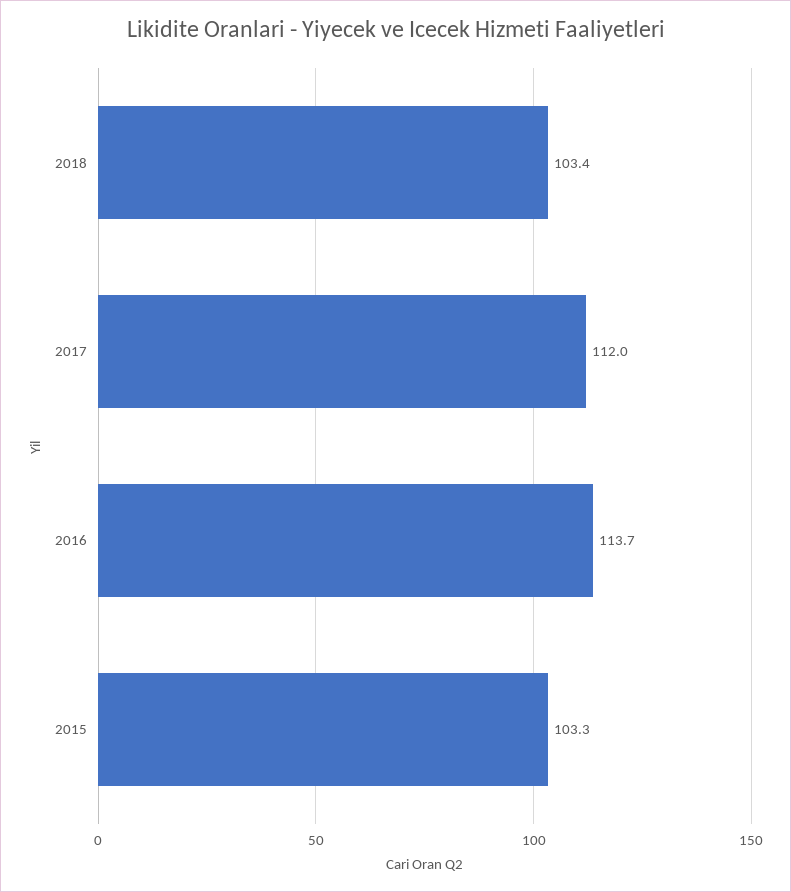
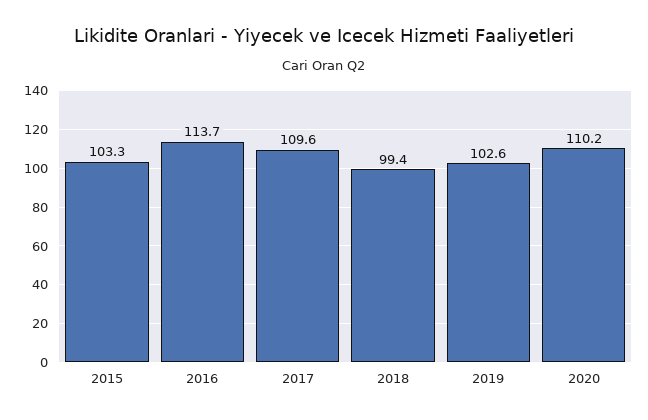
2018: 103.4 -> 99.4
2017: 112 -> 109.6
2019: none -> 102.6
2020: none -> 110.2

